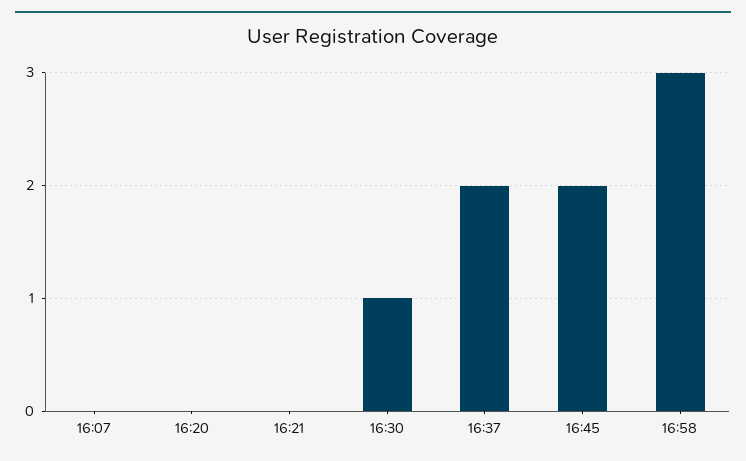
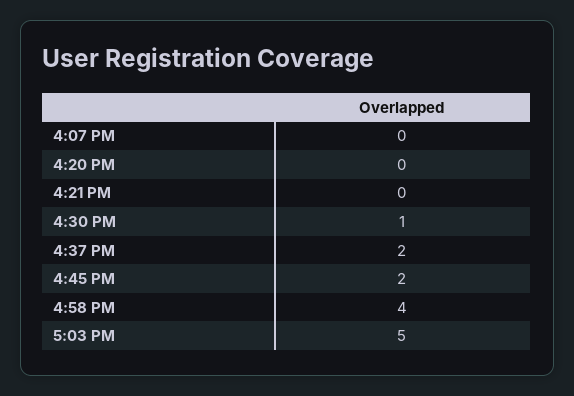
16:58: 3 -> 4
5:03 PM: none -> 5

